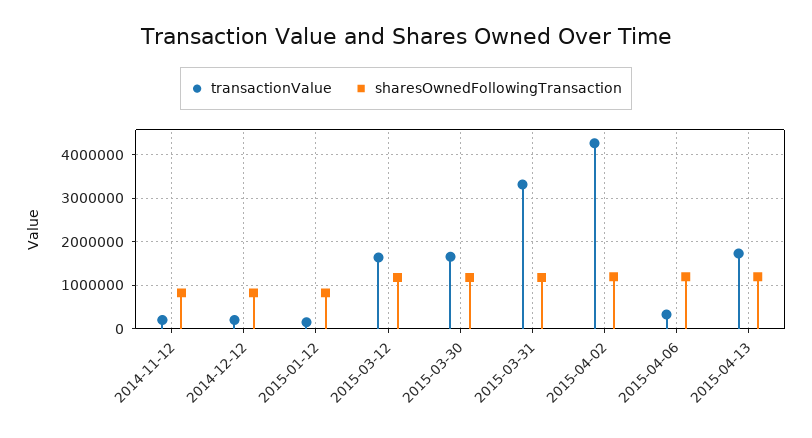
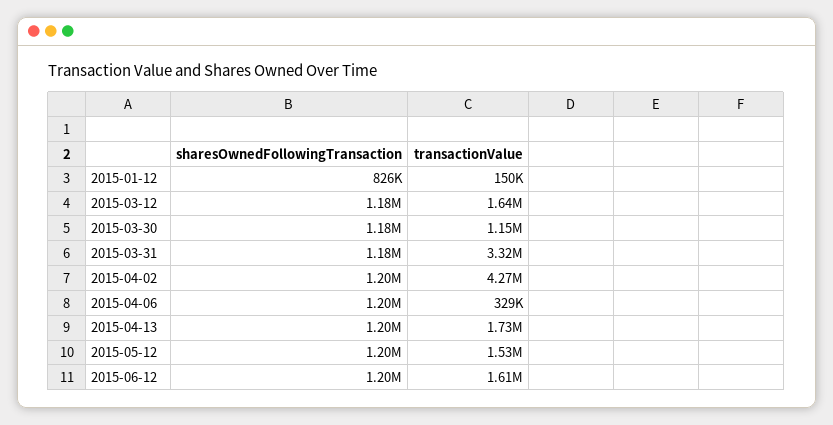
transactionValue, 2014-11-12: 200000 -> none
sharesOwnedFollowingTransaction, 2014-11-12: 800000 -> none
transactionValue, 2014-12-12: 200000 -> none
sharesOwnedFollowingTransaction, 2014-12-12: 800000 -> none
transactionValue, 2015-03-30: 1600000 -> 1150000
sharesOwnedFollowingTransaction, 2015-05-12: none -> 1200000
transactionValue, 2015-05-12: none -> 1530000
sharesOwnedFollowingTransaction, 2015-06-12: none -> 1200000
transactionValue, 2015-06-12: none -> 1610000

